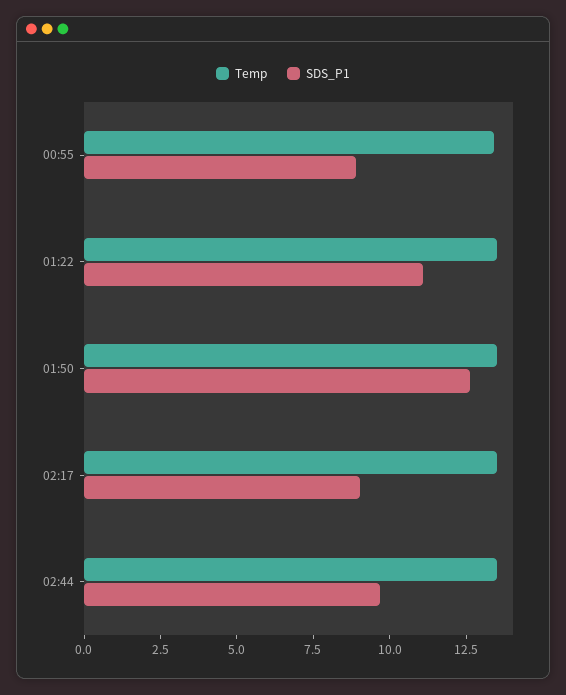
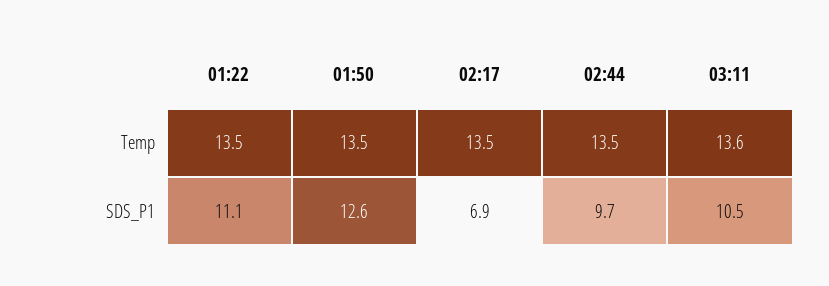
Temp, 00:55: 13.5 -> none
SDS_P1, 00:55: 9 -> none
SDS_P1, 02:17: 9 -> 6.9
Temp, 03:11: none -> 13.6
SDS_P1, 03:11: none -> 10.5

